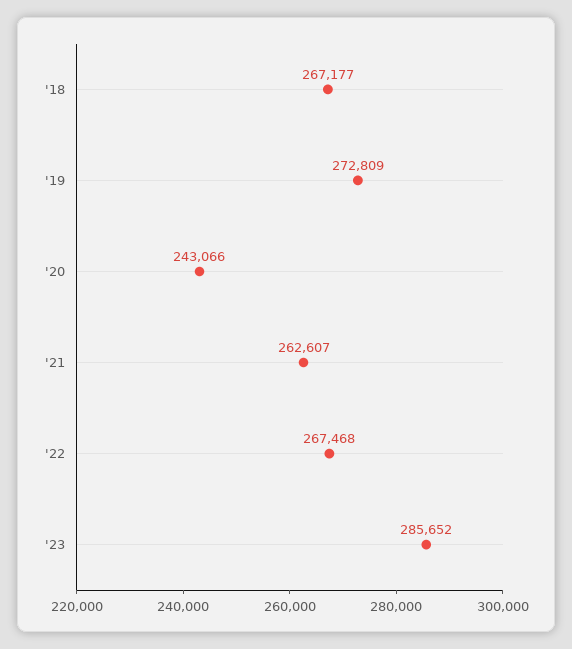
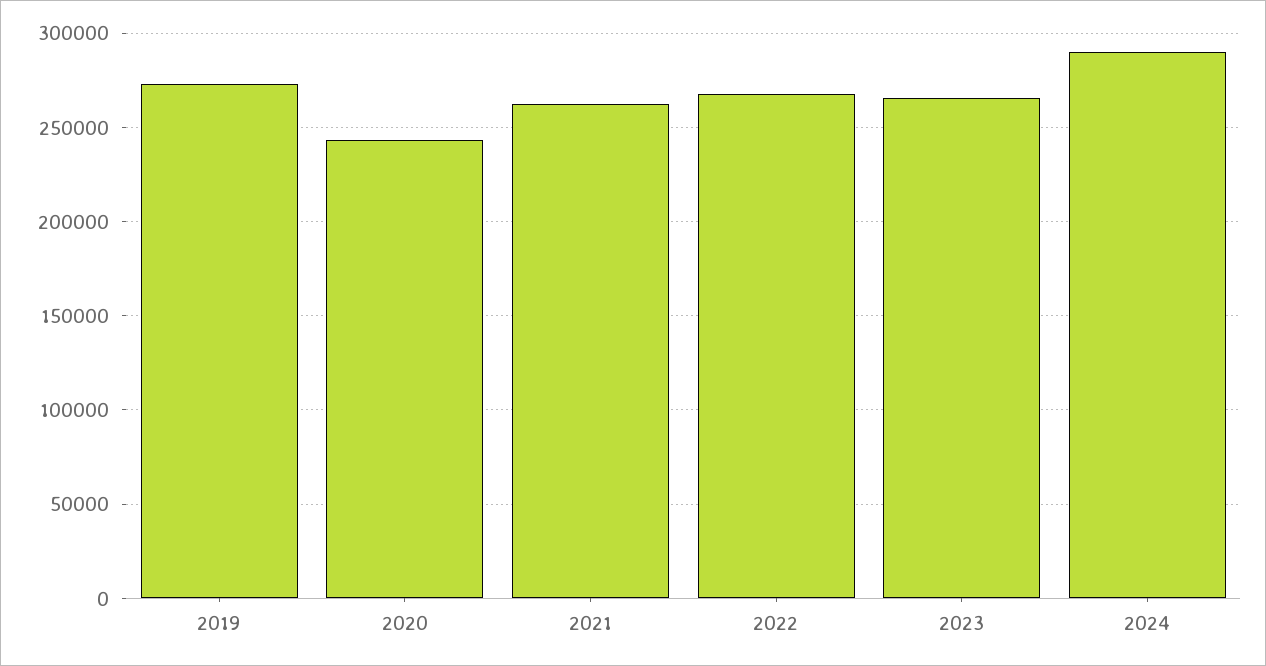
'18: 267177 -> none
'23: 285652 -> 265000
2024: none -> 290000

